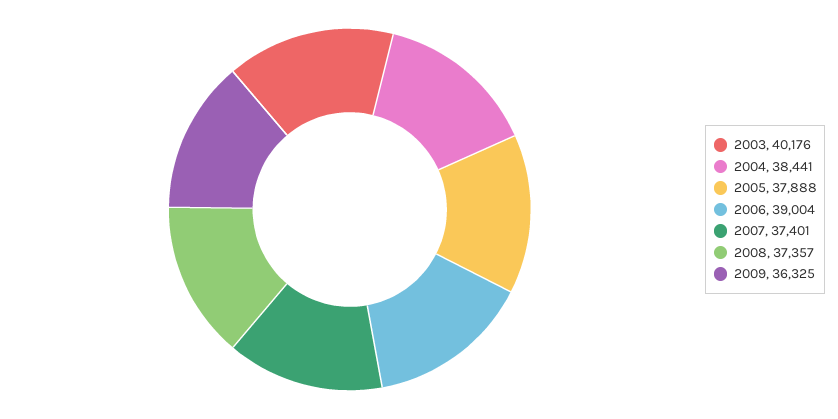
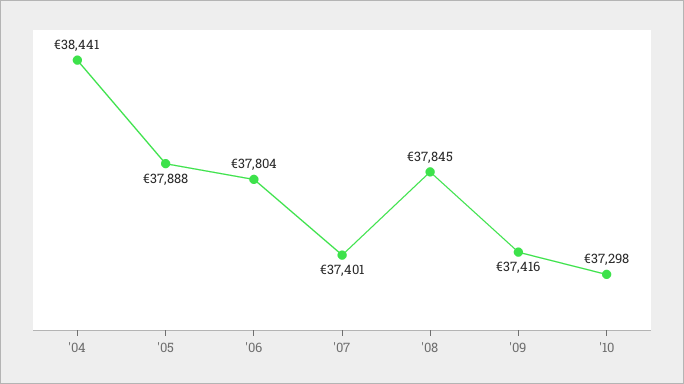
2003: 40176 -> none
2006: 39004 -> 37804
2008: 37357 -> 37845
2009: 36325 -> 37416
'10: none -> 37298

